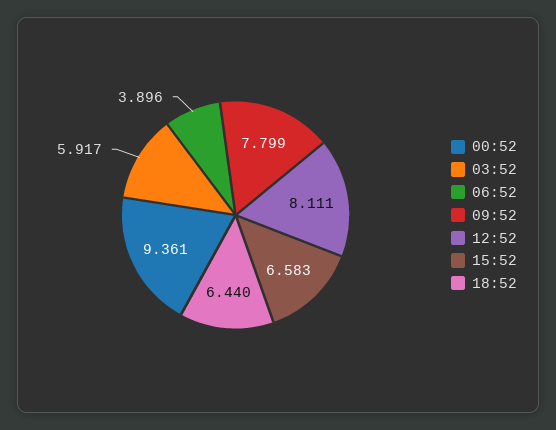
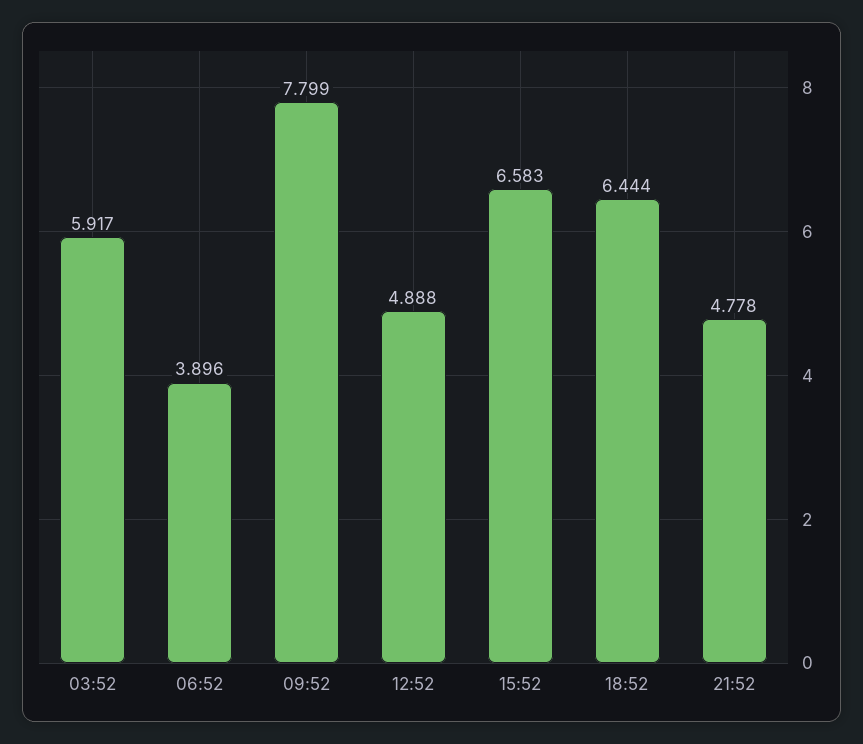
00:52: 9.361 -> none
12:52: 8.111 -> 4.888
18:52: 6.44 -> 6.444
21:52: none -> 4.778

